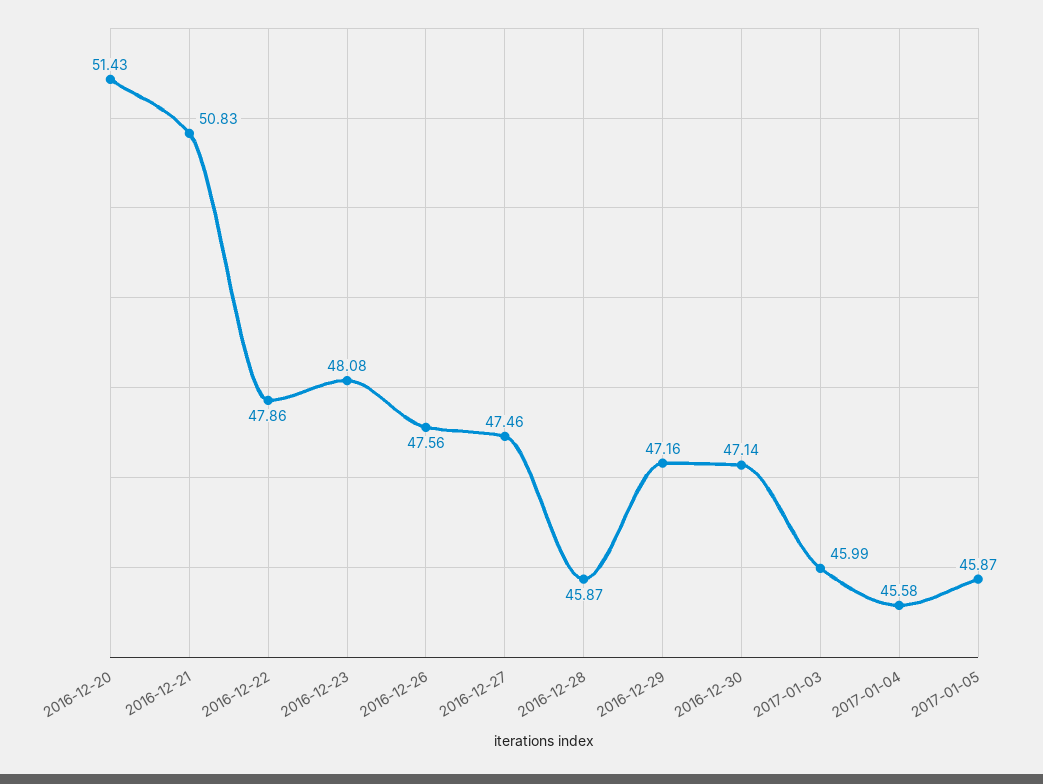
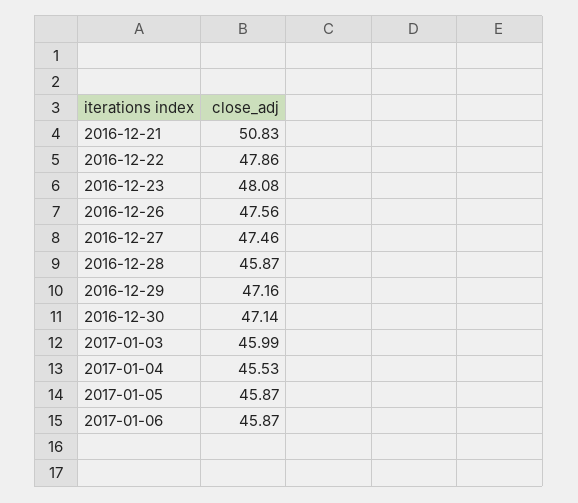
2016-12-20: 51.43 -> none
2017-01-04: 45.58 -> 45.53
2017-01-06: none -> 45.87

